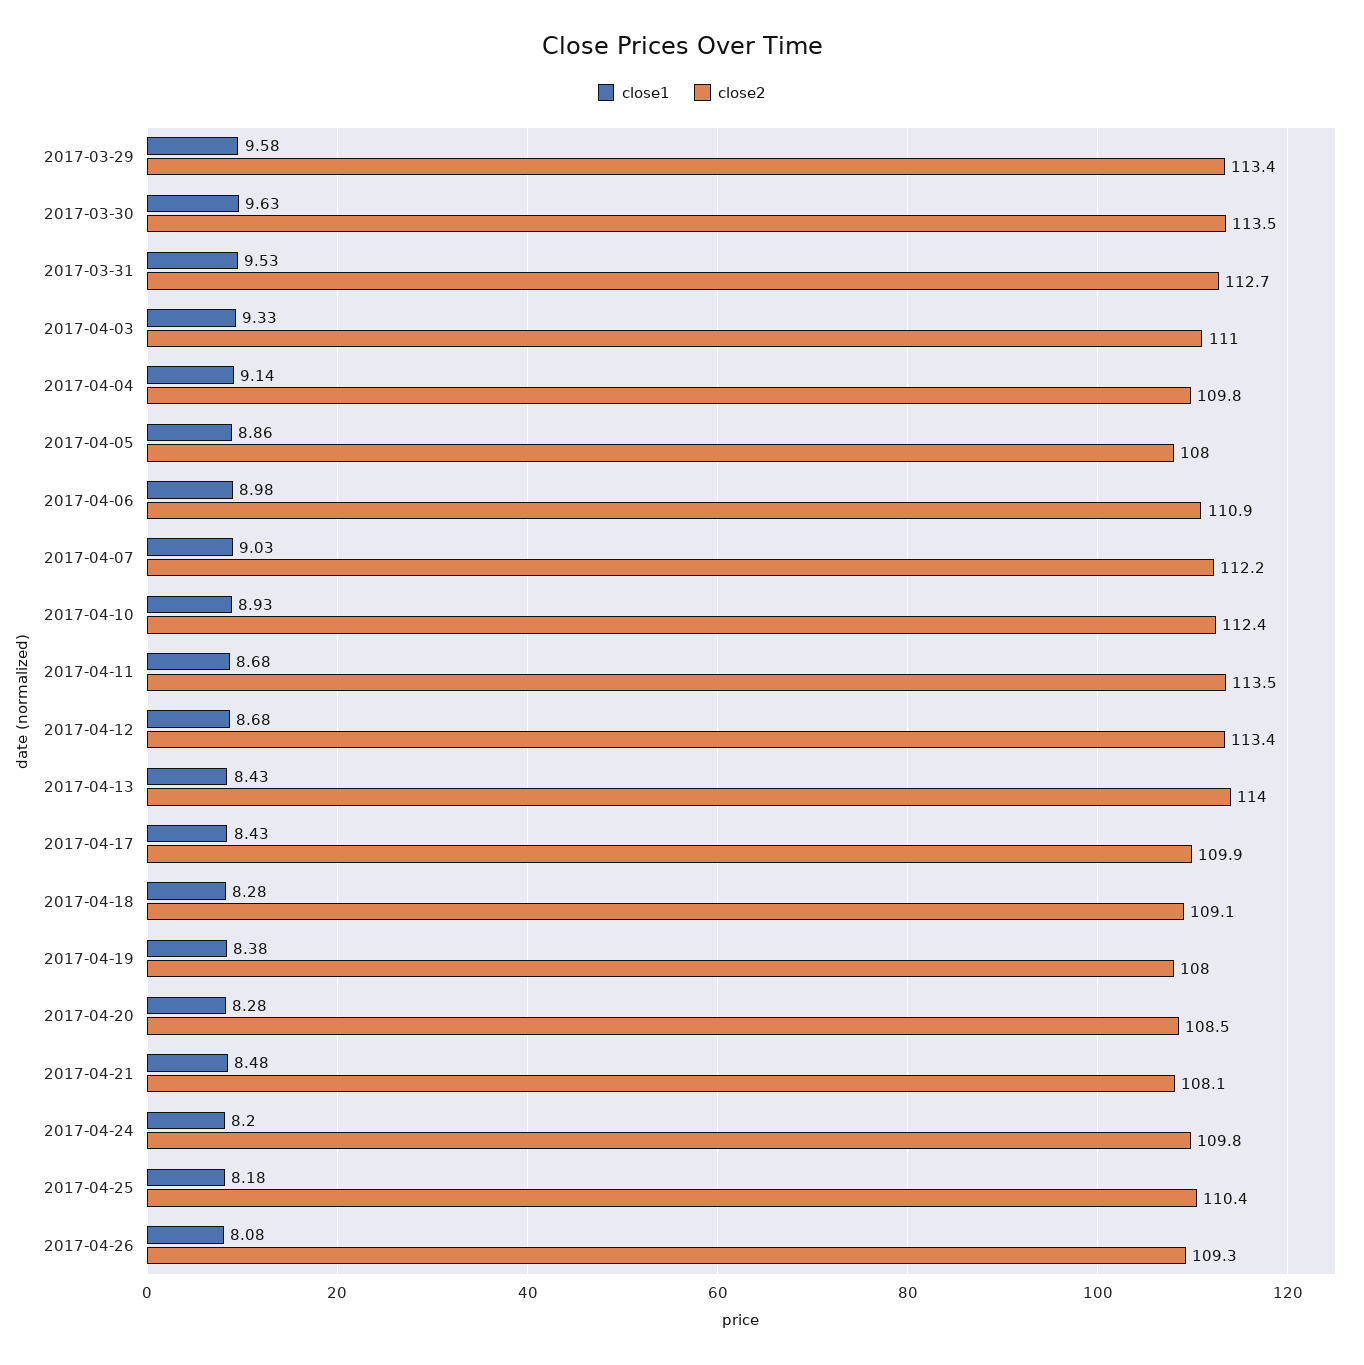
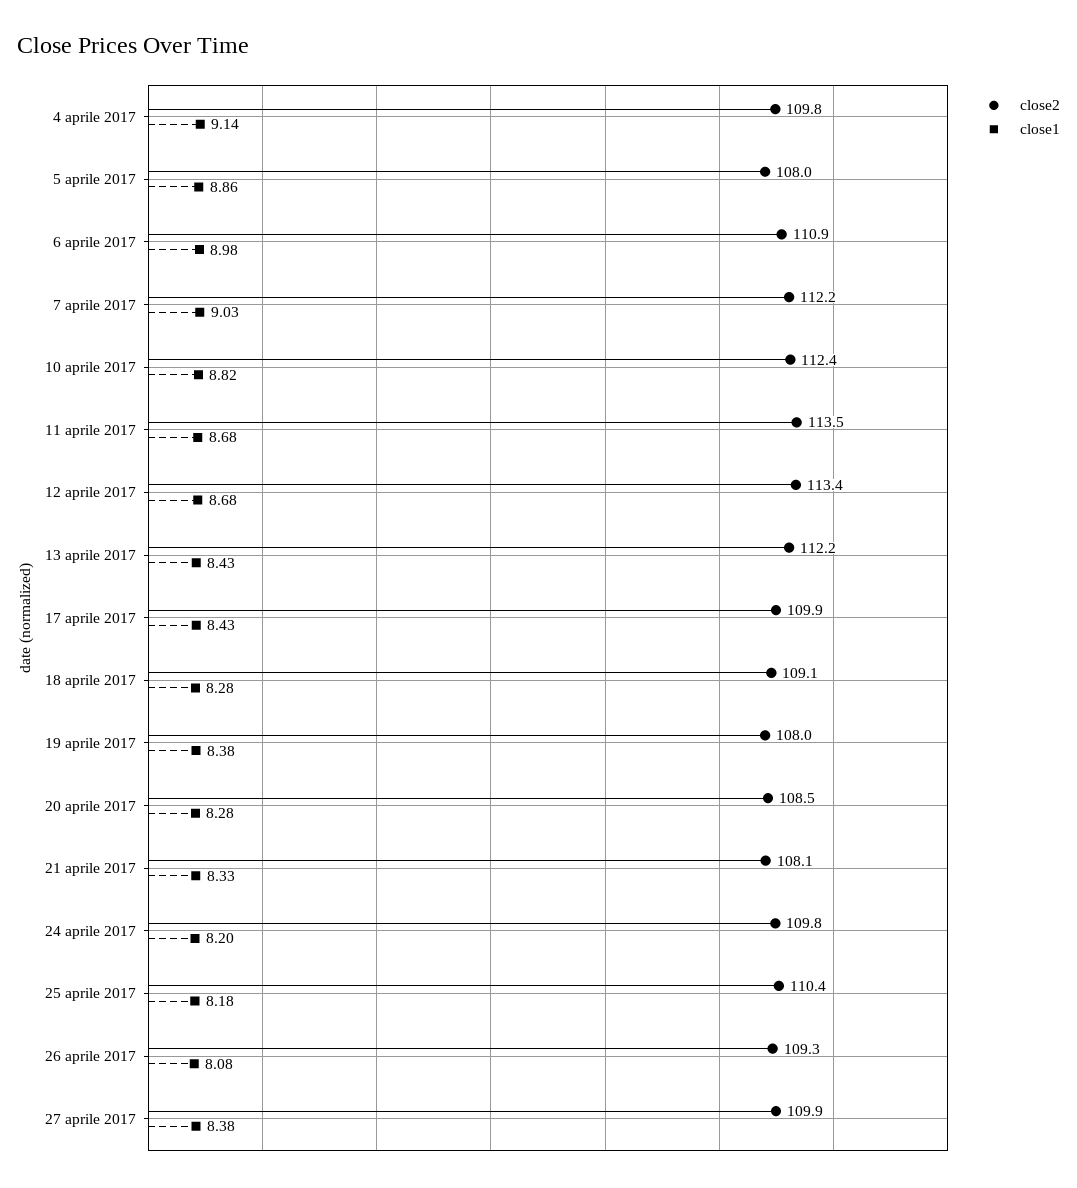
close1, 2017-03-29: 9.58 -> none
close2, 2017-03-29: 113.4 -> none
close1, 2017-03-30: 9.63 -> none
close2, 2017-03-30: 113.5 -> none
close1, 2017-03-31: 9.53 -> none
close2, 2017-03-31: 112.7 -> none
close1, 2017-04-03: 9.33 -> none
close2, 2017-04-03: 111 -> none
close1, 2017-04-10: 8.93 -> 8.82
close2, 2017-04-13: 114 -> 112.2
close1, 2017-04-21: 8.48 -> 8.33
close2, 27 aprile 2017: none -> 109.9
close1, 27 aprile 2017: none -> 8.38

